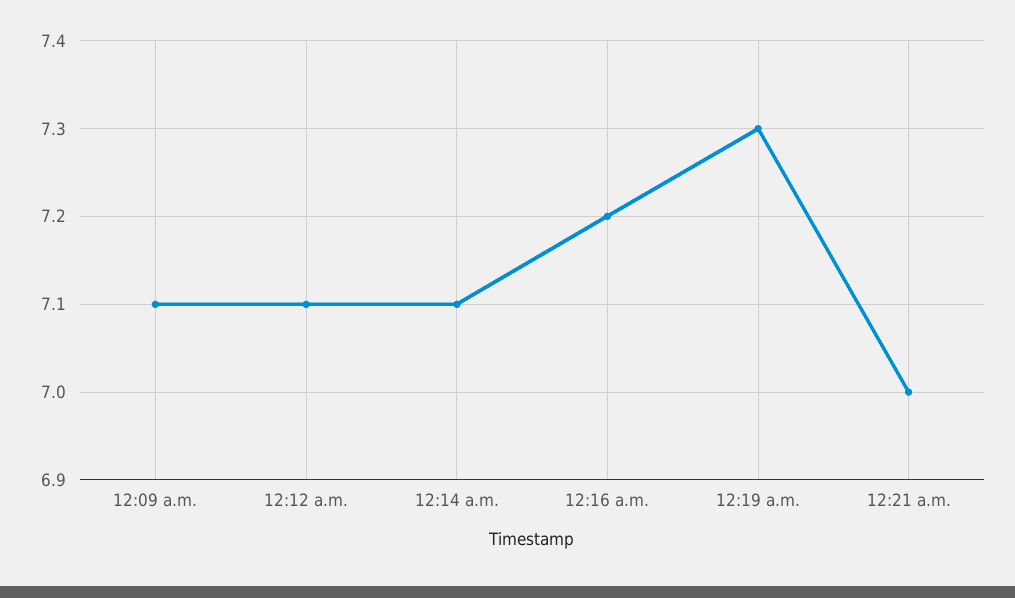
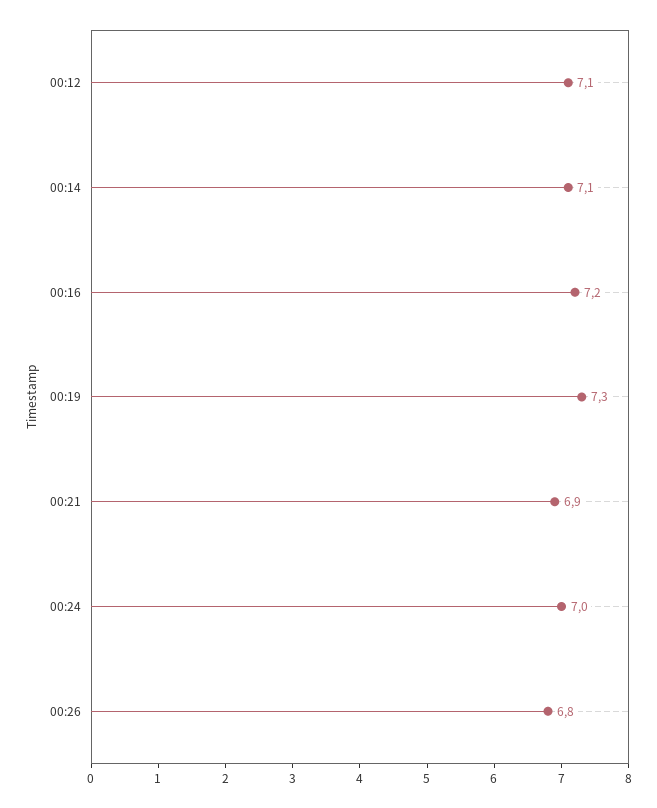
12:09 a.m.: 7.1 -> none
12:21 a.m.: 7 -> 6.9
00:24: none -> 7
00:26: none -> 6.8

